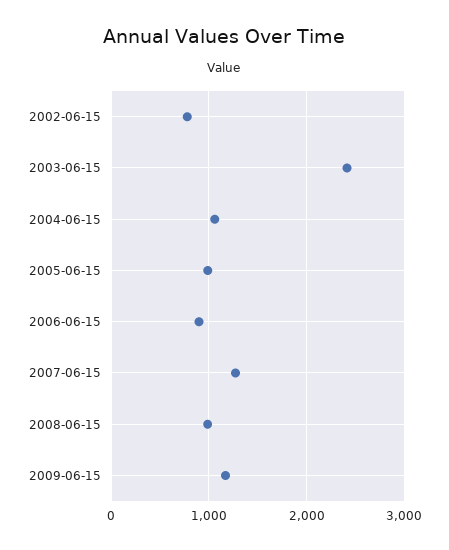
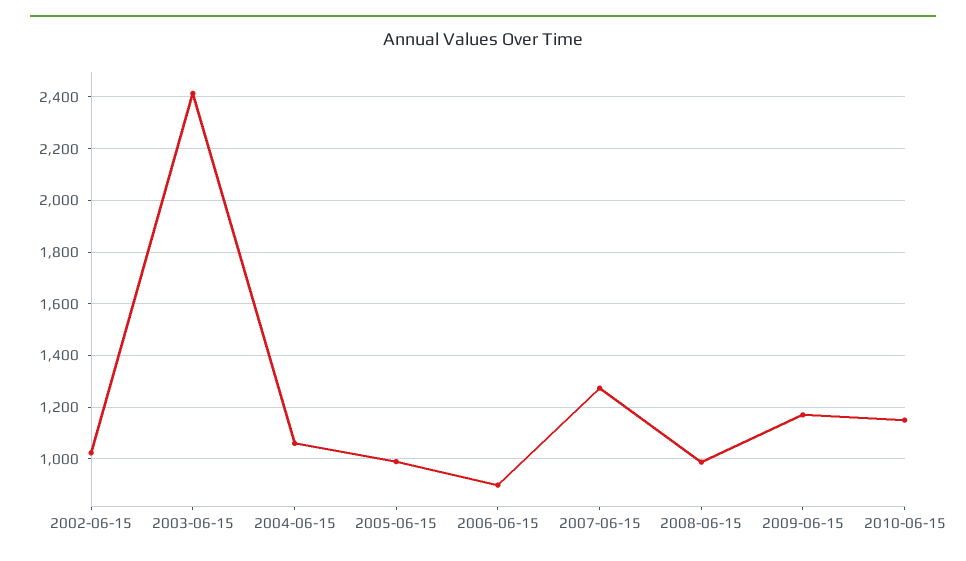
2002-06-15: 800 -> 1025
2010-06-15: none -> 1150

